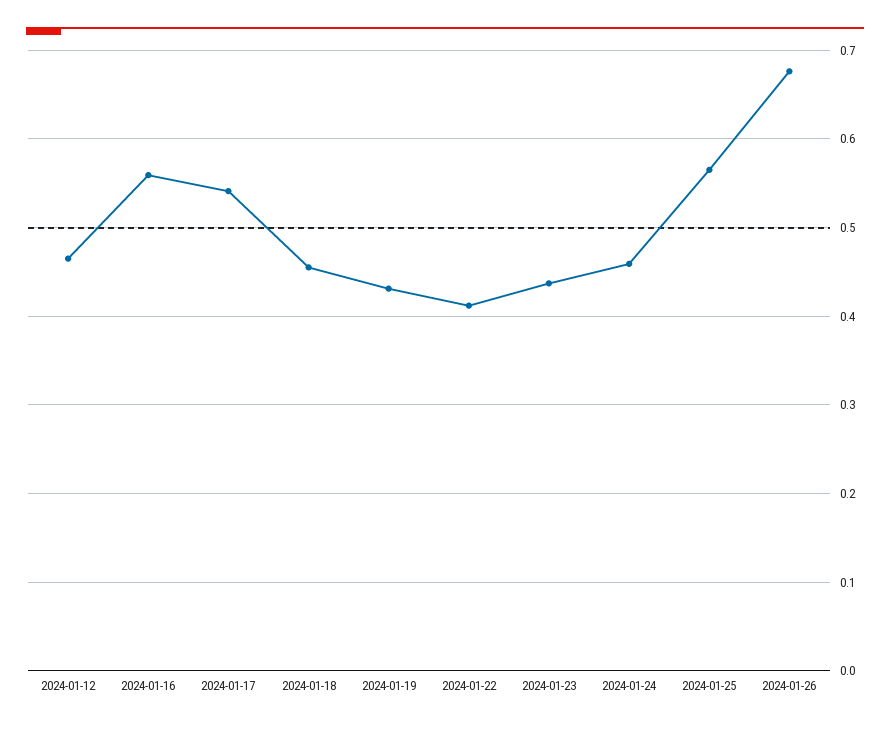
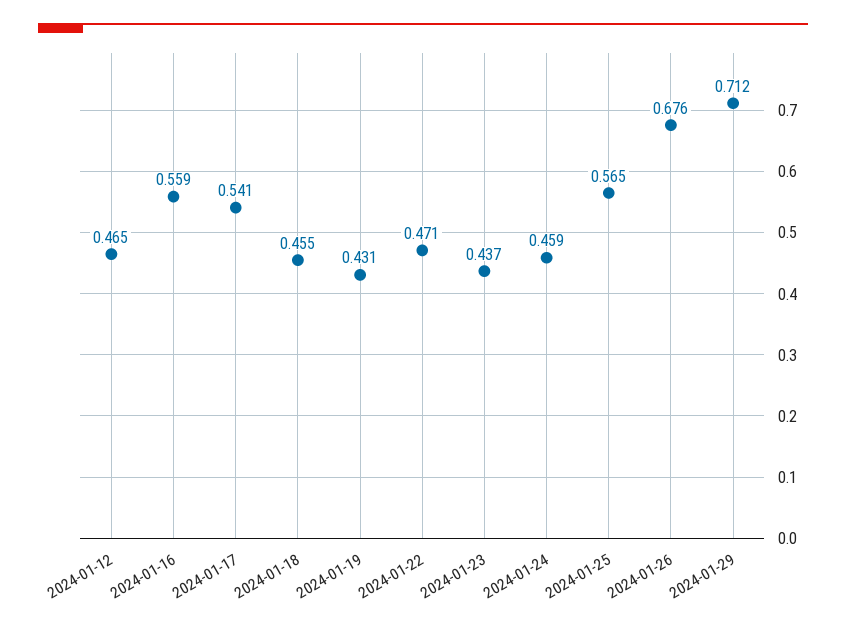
2024-01-22: 0.41 -> 0.471
2024-01-29: none -> 0.712

